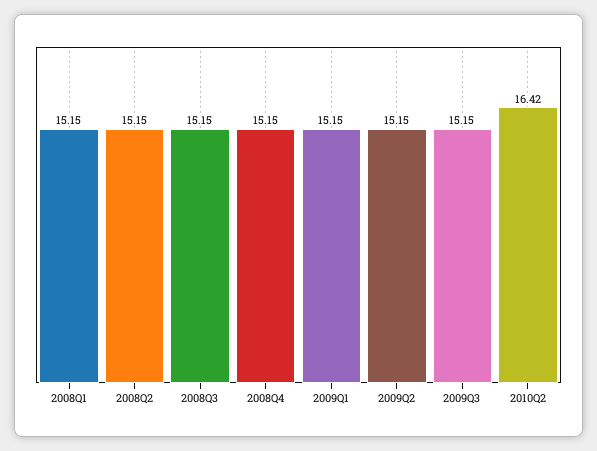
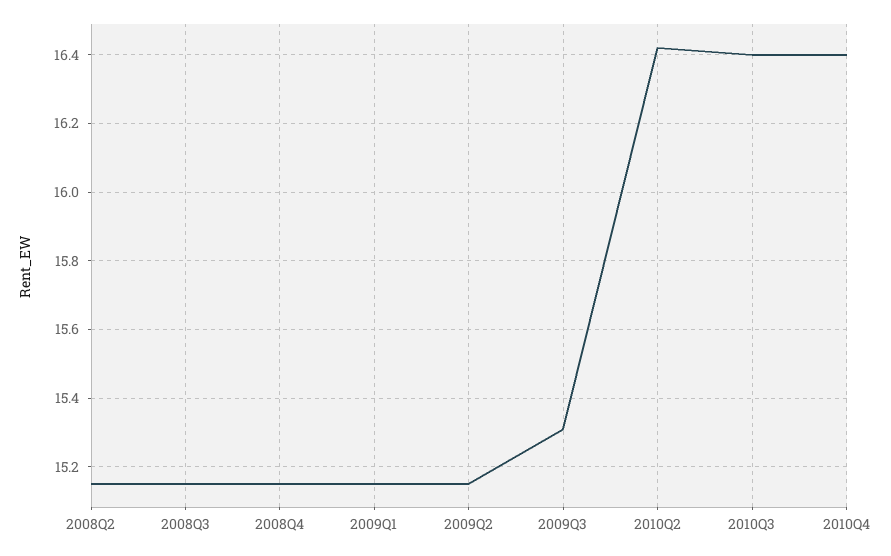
2008Q1: 15.15 -> none
2009Q3: 15.15 -> 15.3
2010Q3: none -> 16.4
2010Q4: none -> 16.4

